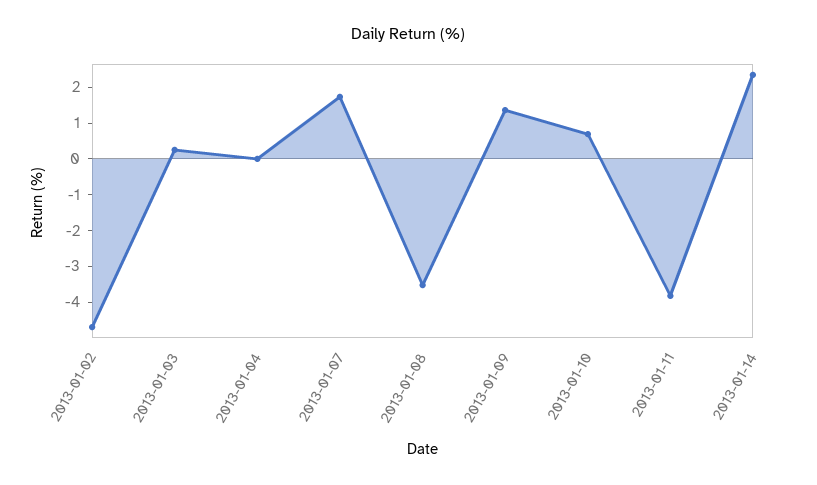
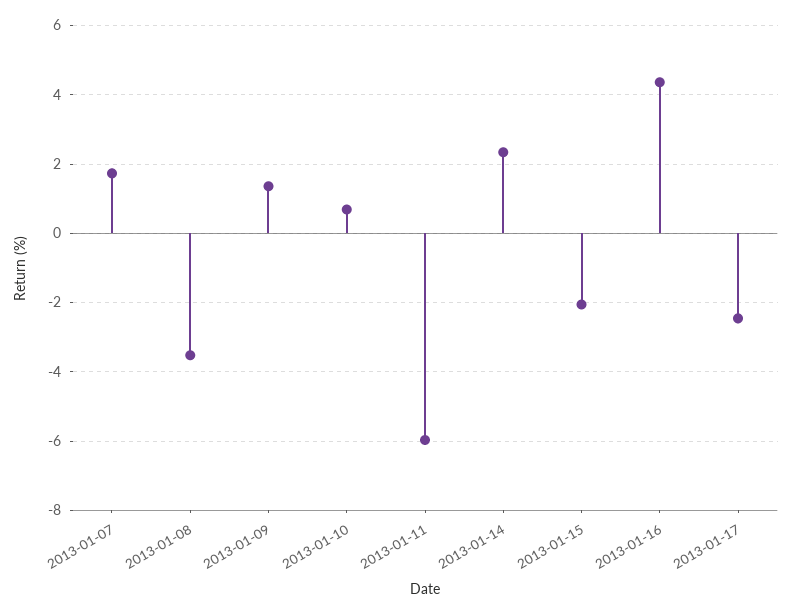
2013-01-02: -4.75 -> none
2013-01-03: 0.25 -> none
2013-01-04: 0 -> none
2013-01-11: -3.75 -> -6
2013-01-15: none -> -2
2013-01-16: none -> 4.4
2013-01-17: none -> -2.4

